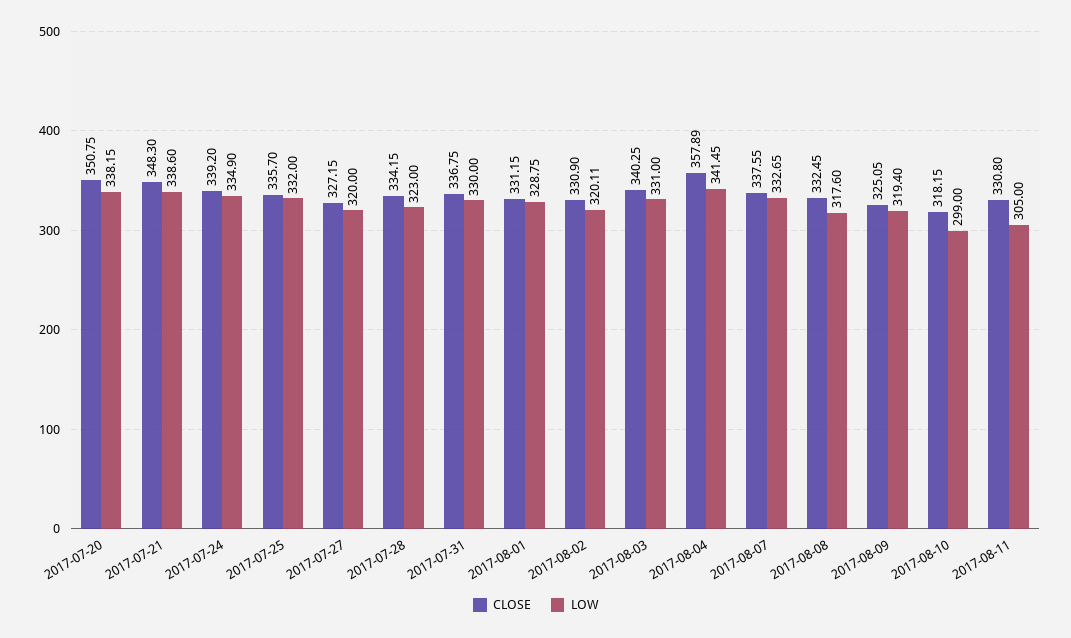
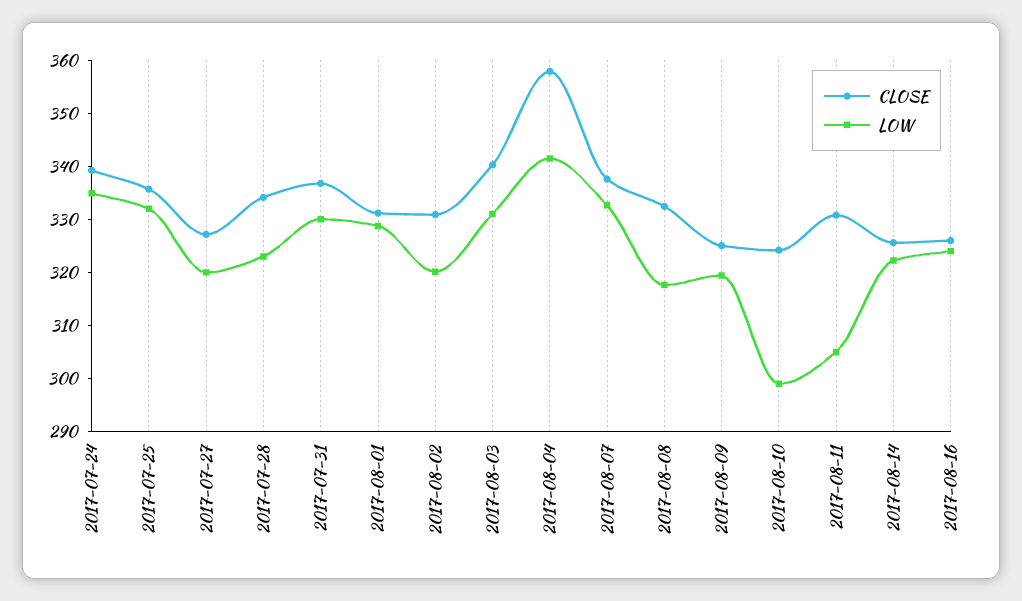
CLOSE, 2017-07-20: 350.75 -> none
LOW, 2017-07-20: 338.15 -> none
CLOSE, 2017-07-21: 348.3 -> none
LOW, 2017-07-21: 338.6 -> none
CLOSE, 2017-08-10: 318.15 -> 324
CLOSE, 2017-08-14: none -> 326
LOW, 2017-08-14: none -> 322
CLOSE, 2017-08-16: none -> 326
LOW, 2017-08-16: none -> 324

